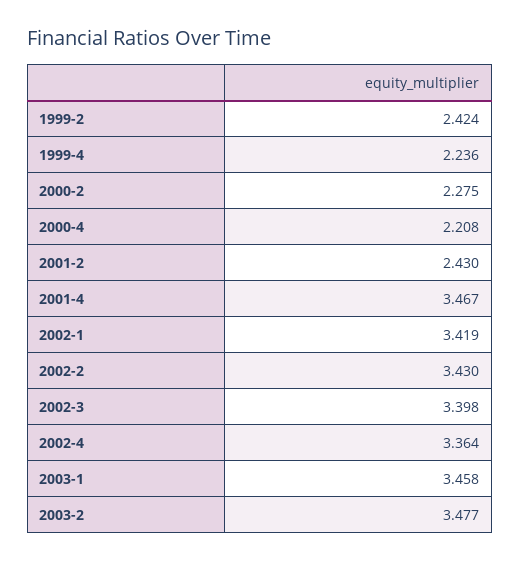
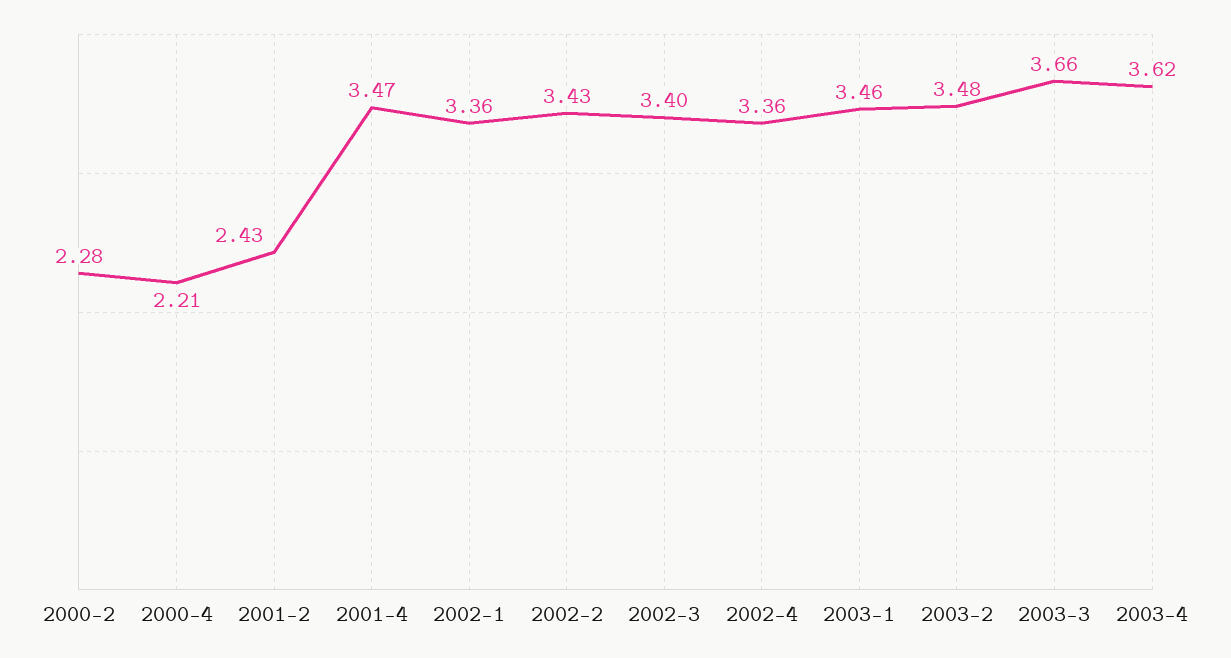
1999-2: 2.424 -> none
1999-4: 2.236 -> none
2002-1: 3.419 -> 3.36
2003-3: none -> 3.66
2003-4: none -> 3.62

